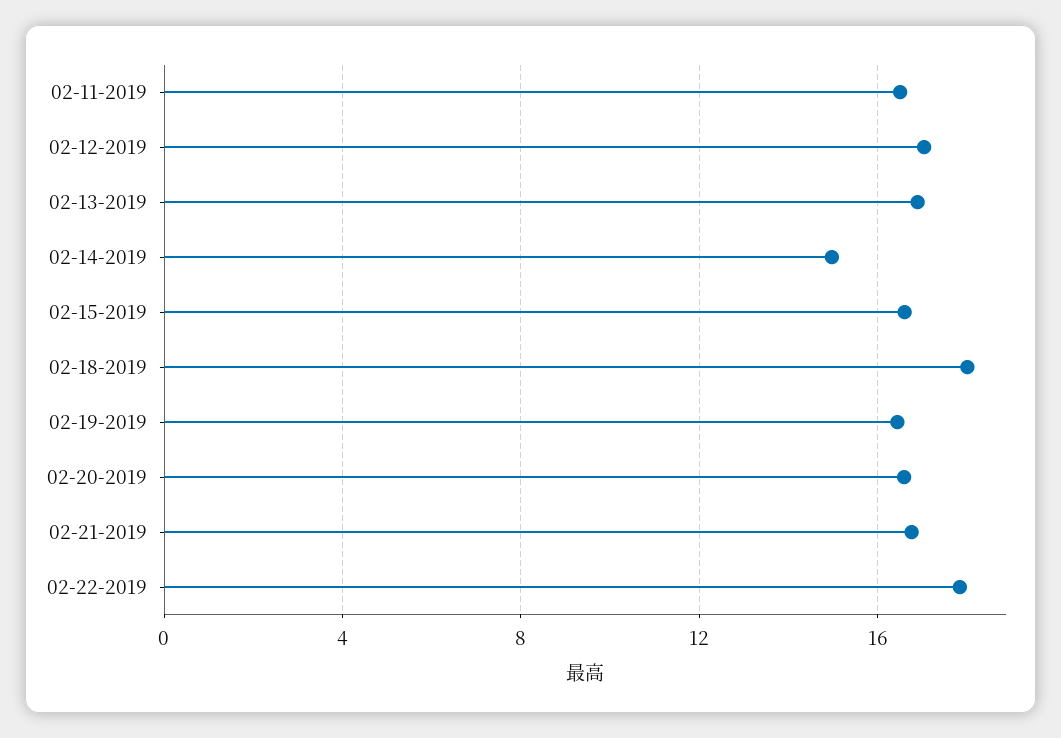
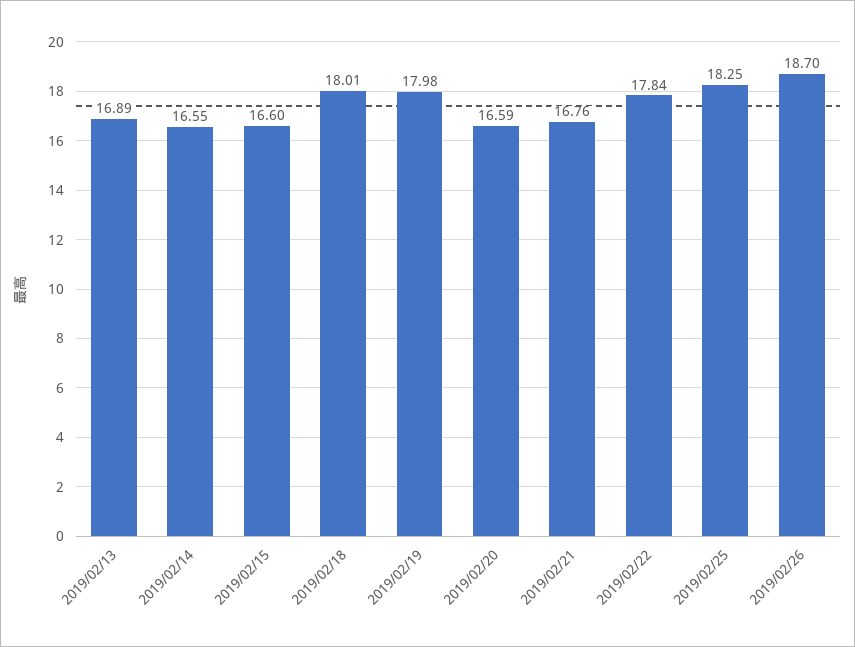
02-11-2019: 16.5 -> none
02-12-2019: 17 -> none
02-14-2019: 15 -> 16.55
02-19-2019: 16.5 -> 17.98
2019/02/25: none -> 18.25
2019/02/26: none -> 18.7

